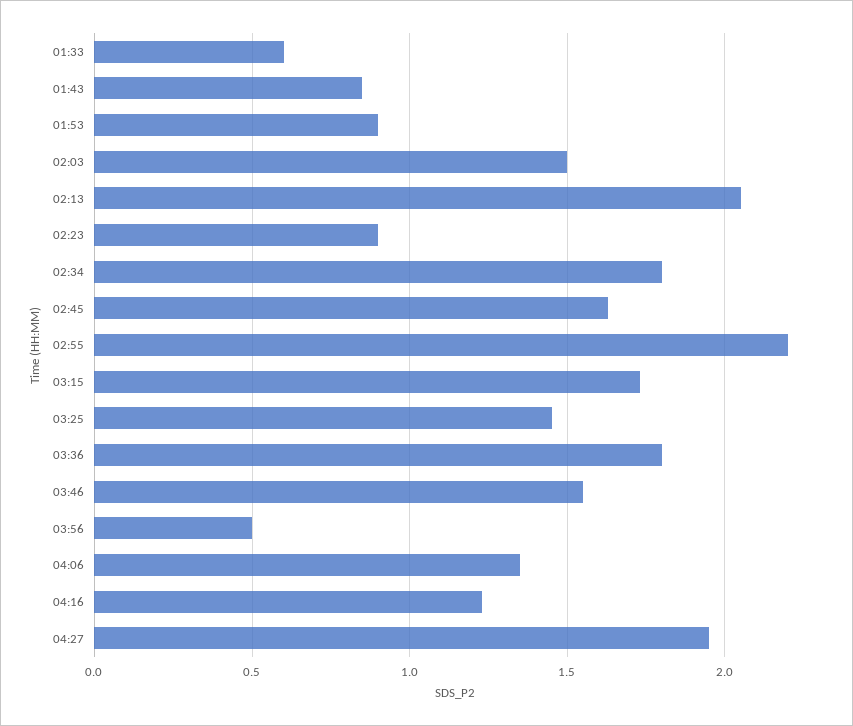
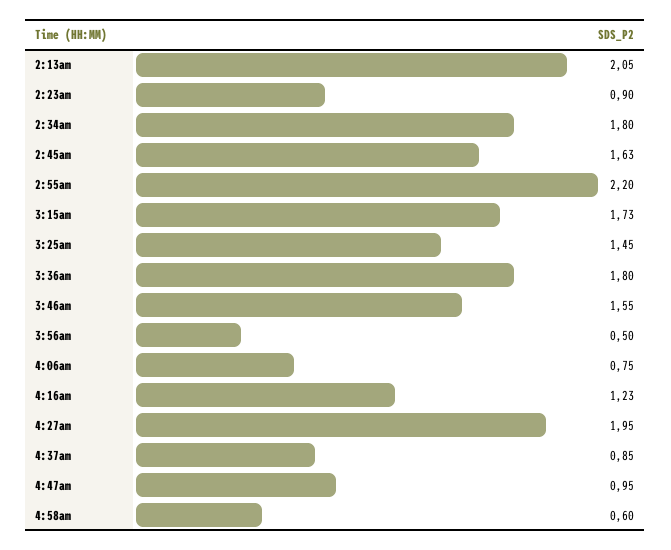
01:33: 0.6 -> none
01:43: 0.85 -> none
01:53: 0.9 -> none
02:03: 1.5 -> none
04:06: 1.35 -> 0.75
4:37am: none -> 0.85
4:47am: none -> 0.95
4:58am: none -> 0.6

